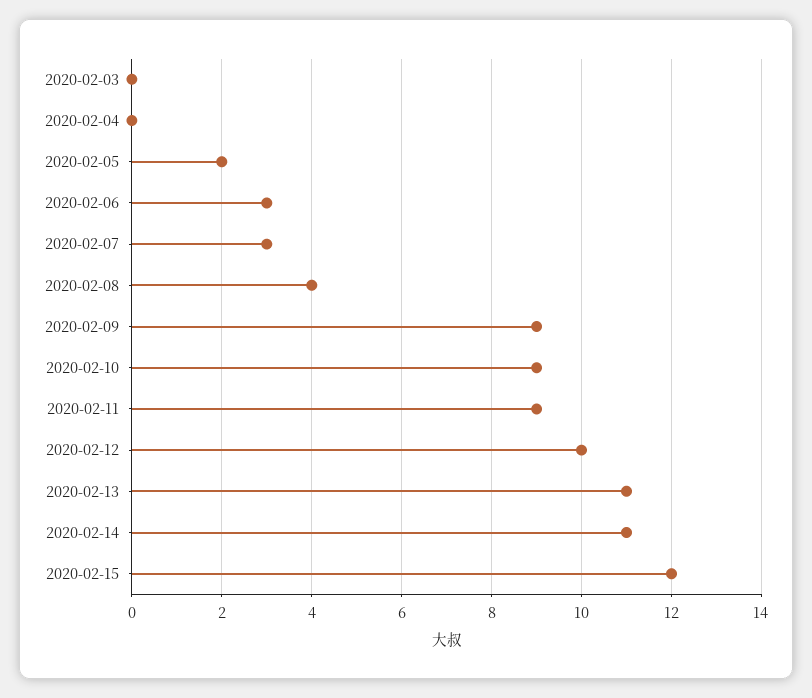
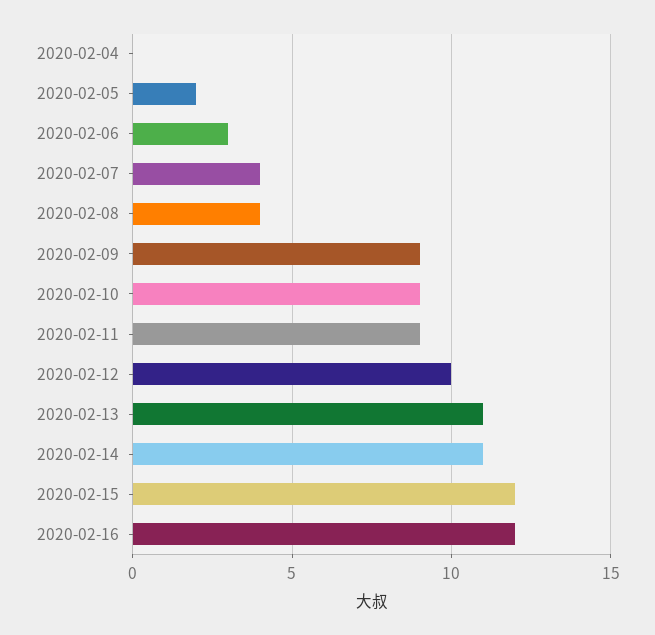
2020-02-03: 0 -> none
2020-02-07: 3 -> 4
2020-02-16: none -> 12

